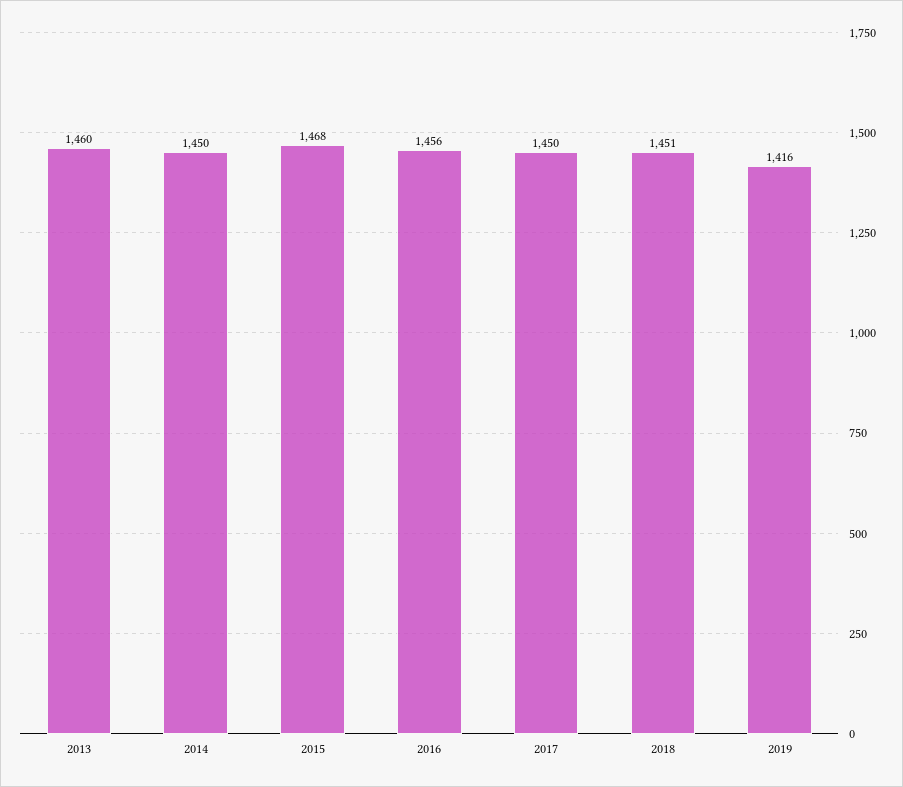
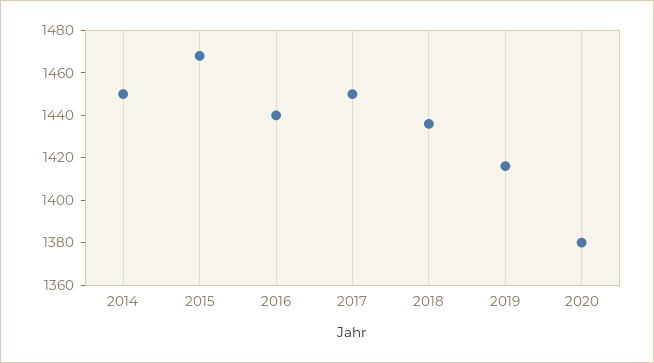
2013: 1460 -> none
2016: 1456 -> 1440
2018: 1451 -> 1435
2020: none -> 1380

